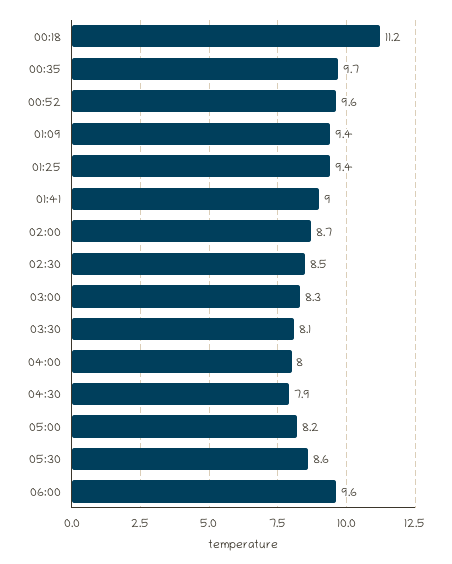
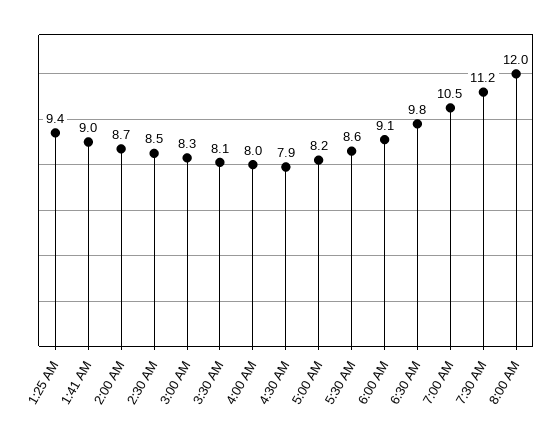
00:18: 11.2 -> none
00:35: 9.7 -> none
00:52: 9.6 -> none
01:09: 9.4 -> none
06:00: 9.6 -> 9.1
6:30 AM: none -> 9.8
7:00 AM: none -> 10.5
7:30 AM: none -> 11.2
8:00 AM: none -> 12

